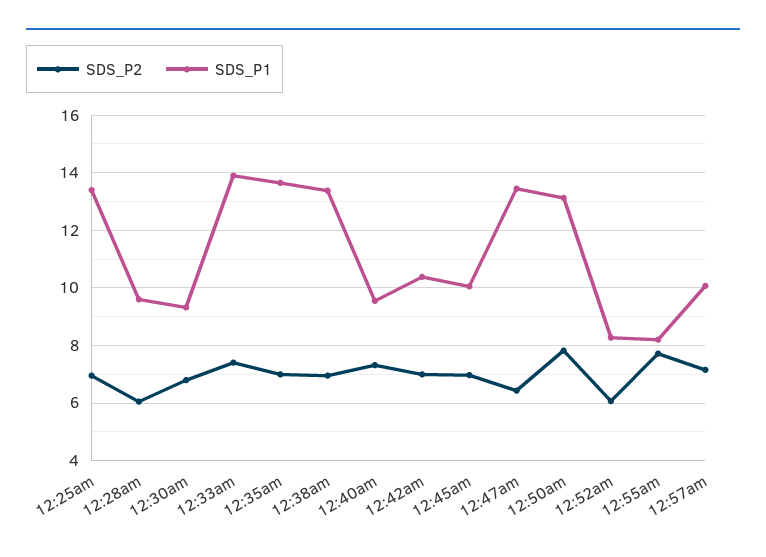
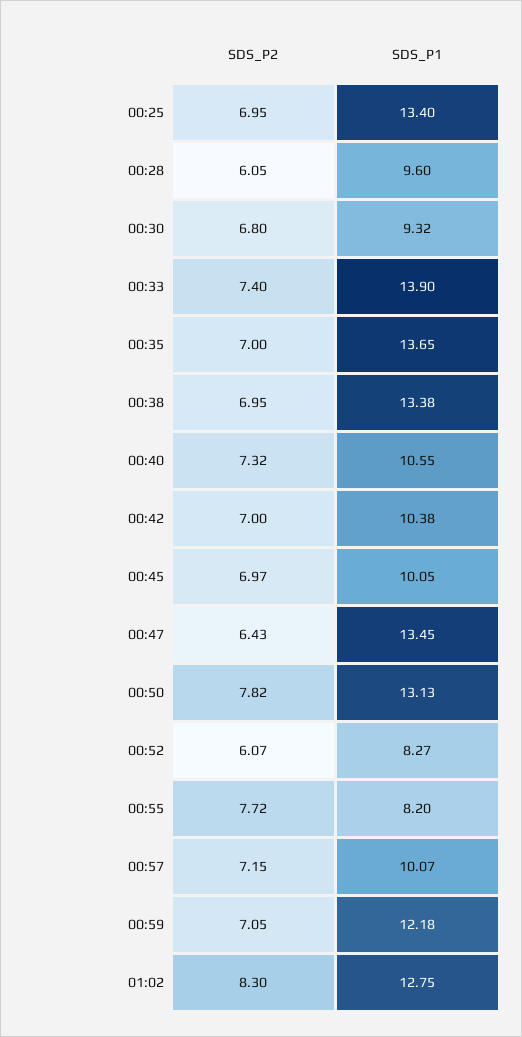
SDS_P1, 12:40am: 9.5 -> 10.55
SDS_P2, 00:59: none -> 7.05
SDS_P1, 00:59: none -> 12.18
SDS_P2, 01:02: none -> 8.3
SDS_P1, 01:02: none -> 12.75

